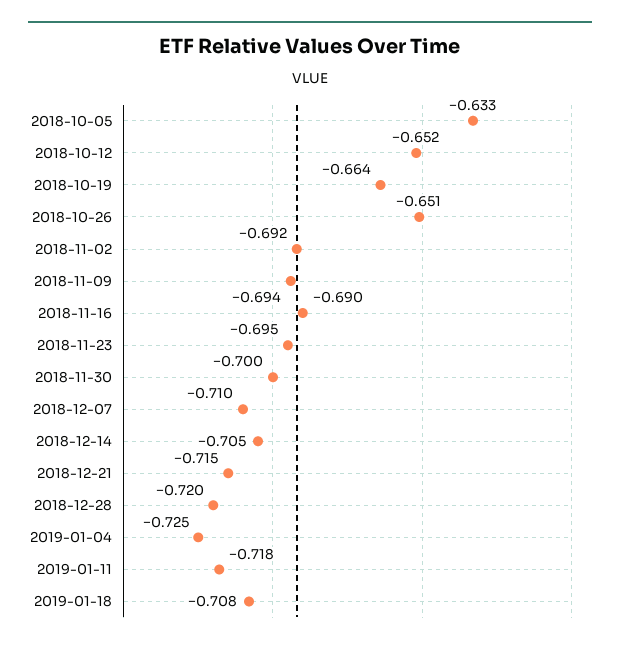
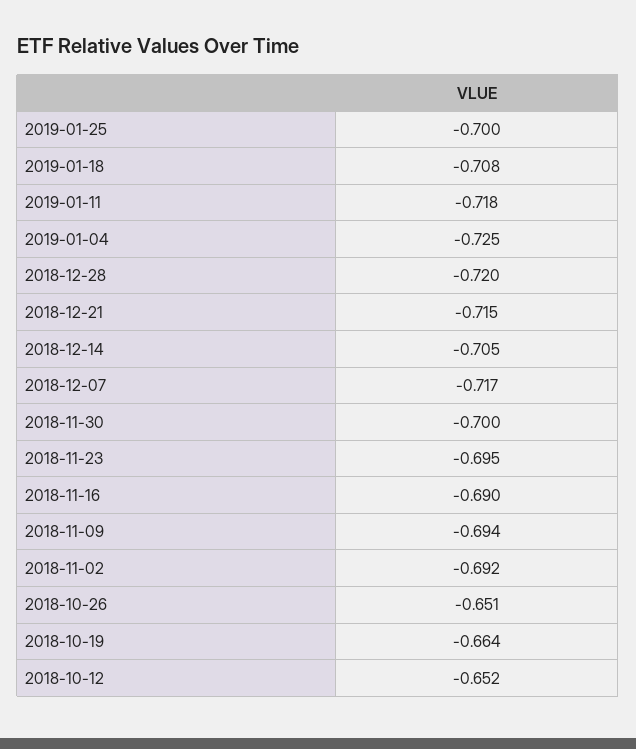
2018-10-05: -0.633 -> none
2018-12-07: -0.71 -> -0.717
2019-01-25: none -> -0.7

